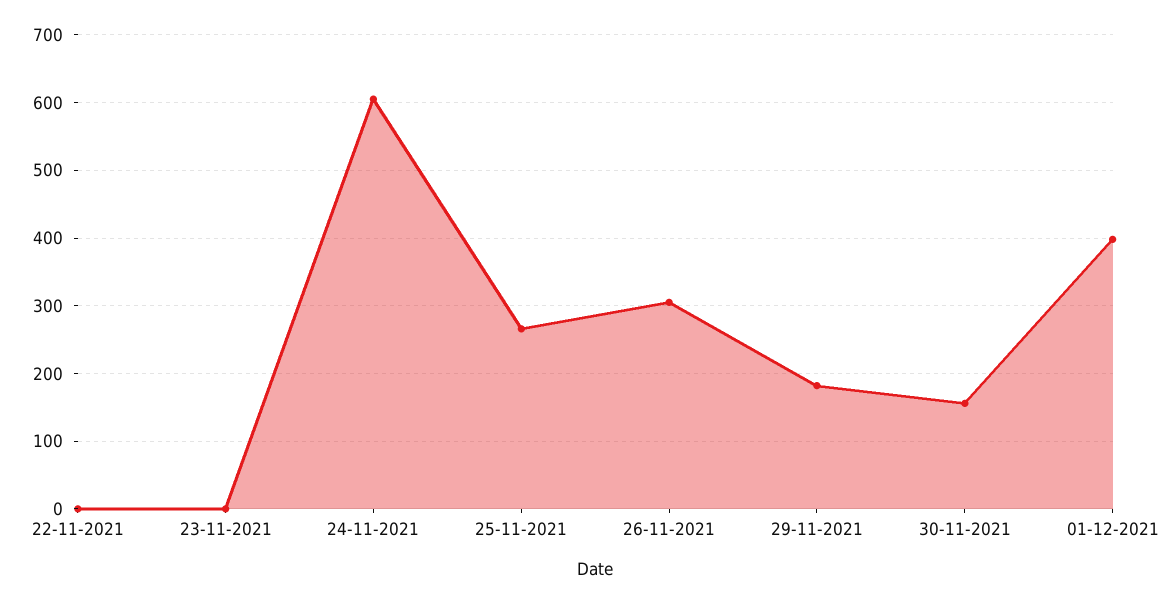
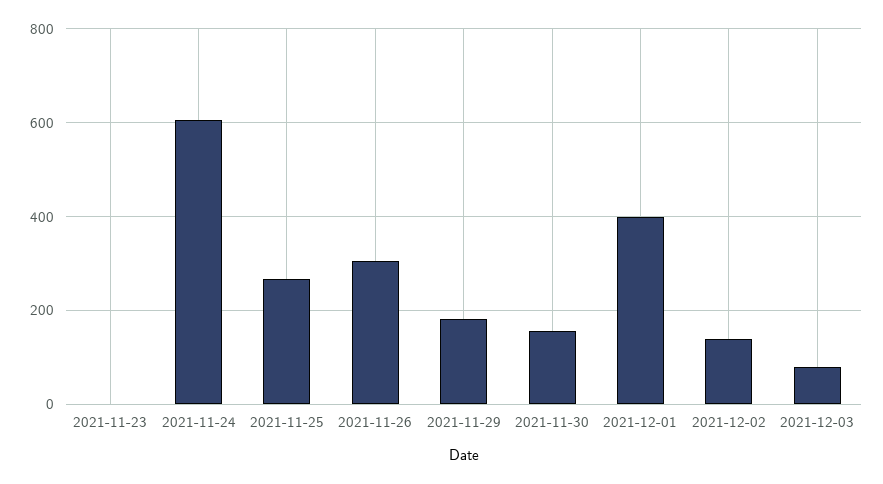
22-11-2021: 0 -> none
2021-12-02: none -> 140
2021-12-03: none -> 80

